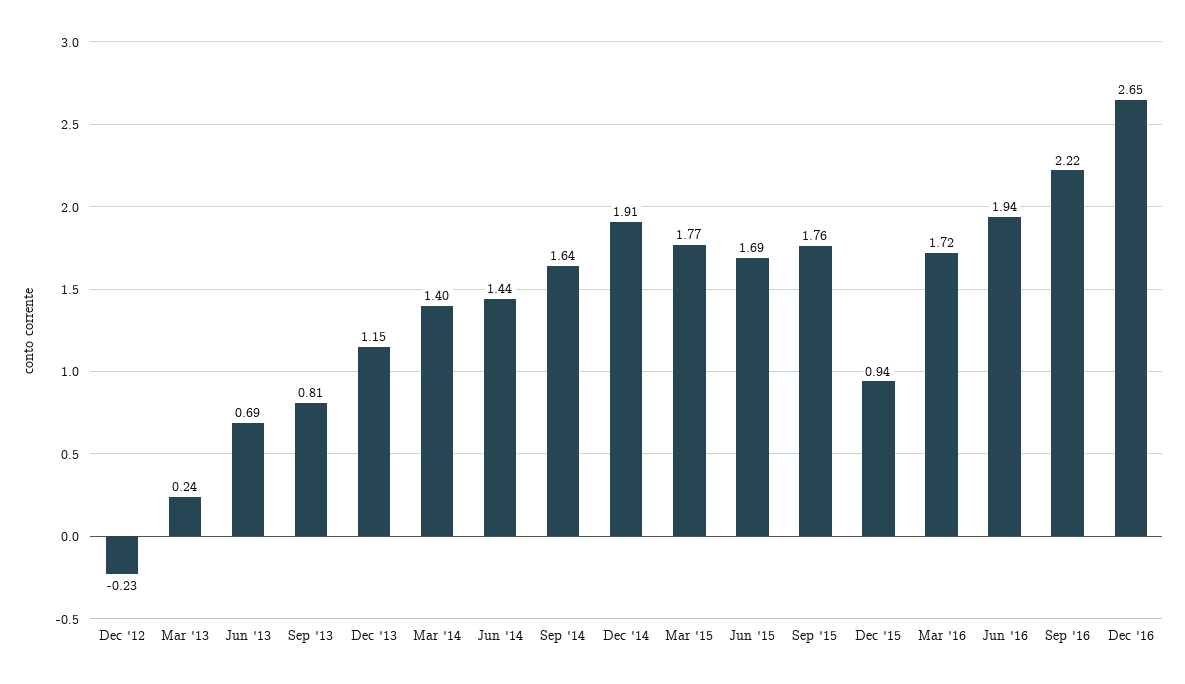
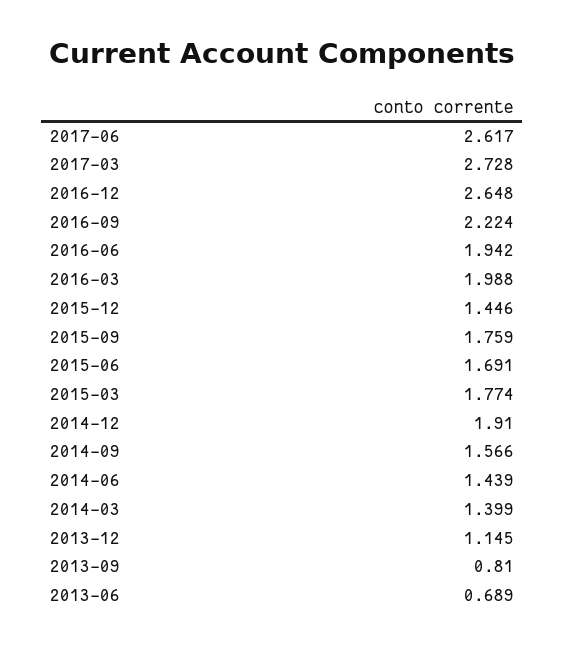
Dec '12: -0.23 -> none
Mar '13: 0.24 -> none
Sep '14: 1.64 -> 1.566
Dec '15: 0.94 -> 1.446
Mar '16: 1.72 -> 1.988
2017-06: none -> 2.617
2017-03: none -> 2.728

